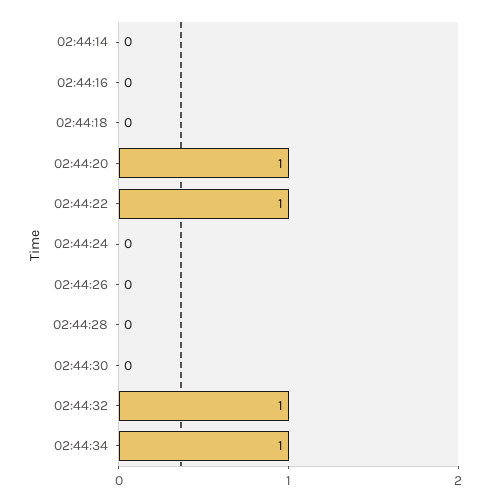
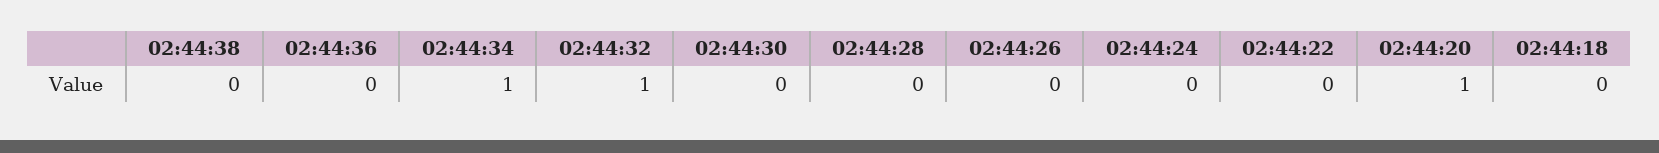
02:44:14: 0 -> none
02:44:16: 0 -> none
02:44:22: 1 -> 0
02:44:38: none -> 0
02:44:36: none -> 0

